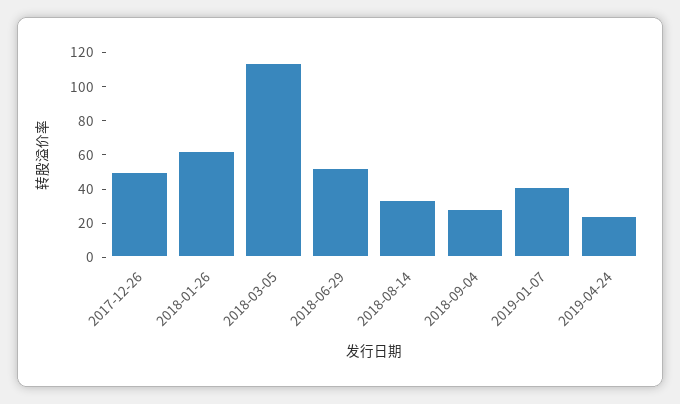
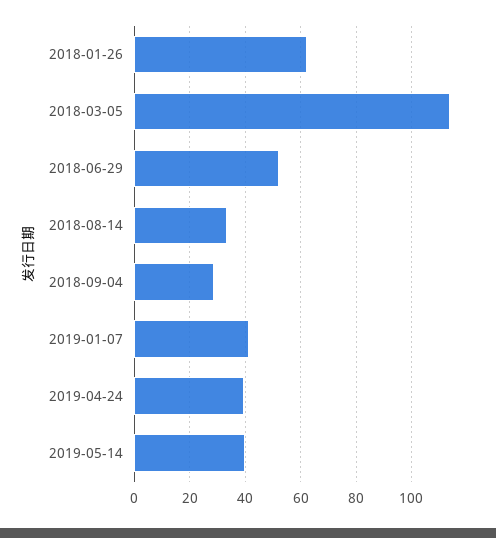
2017-12-26: 50 -> none
2019-04-24: 25 -> 40
2019-05-14: none -> 40

